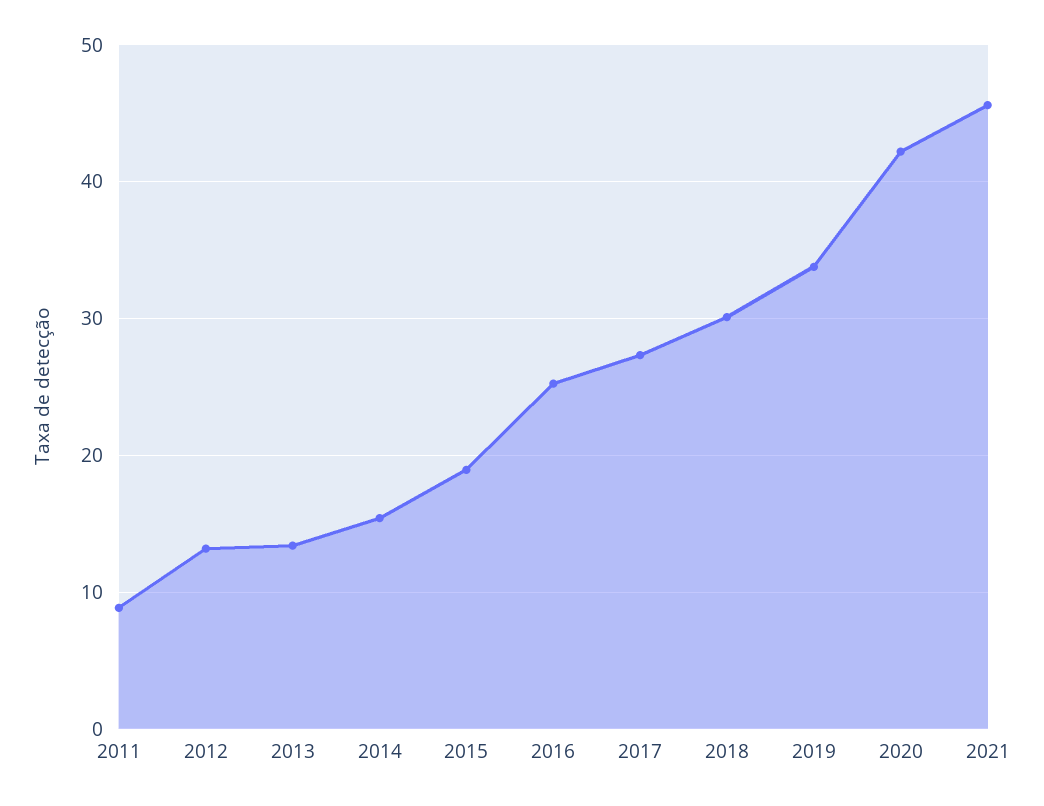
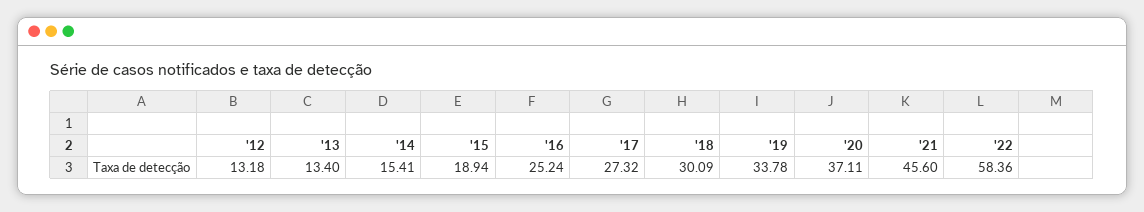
2011: 9 -> none
2020: 42 -> 37.11
'22: none -> 58.36

